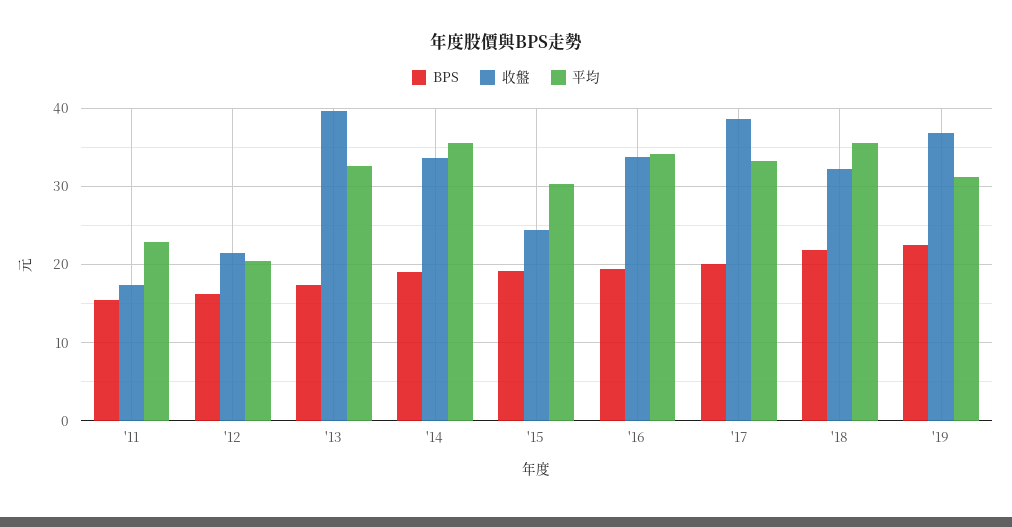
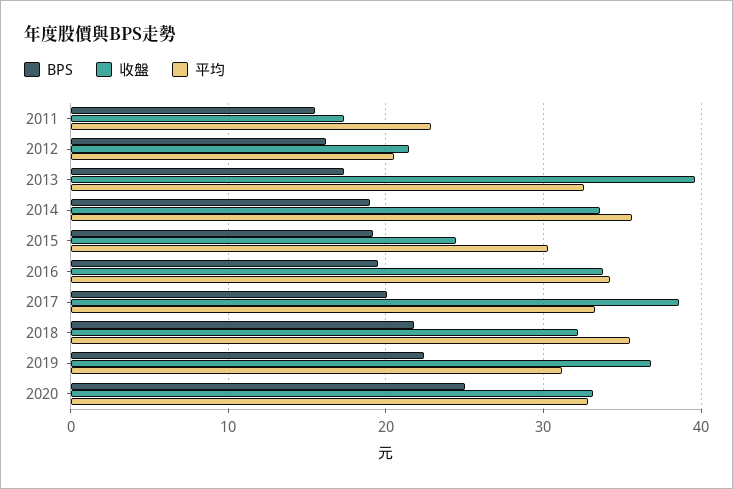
BPS, 2020: none -> 25
收盤, 2020: none -> 33
平均, 2020: none -> 33

